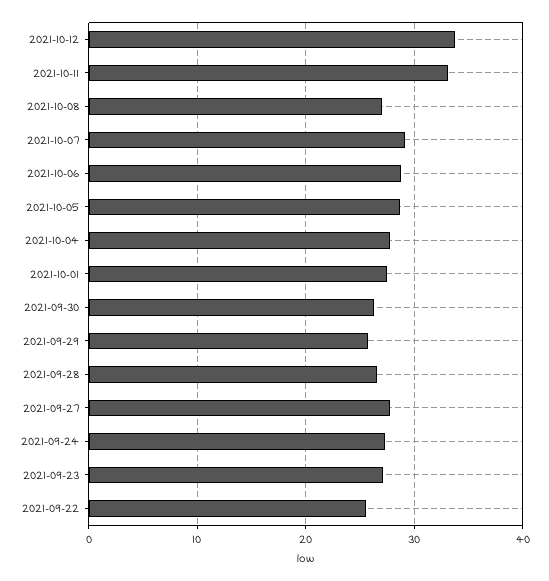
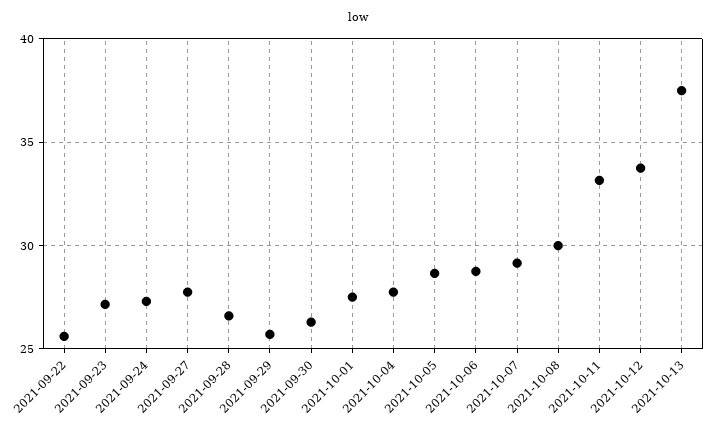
2021-10-08: 27 -> 30
2021-10-13: none -> 37.5

